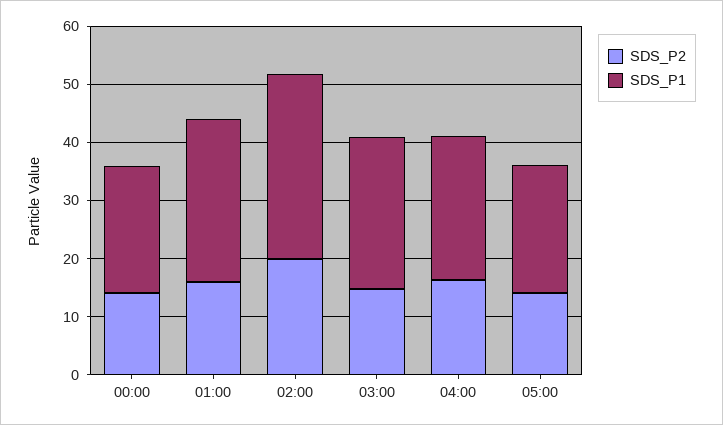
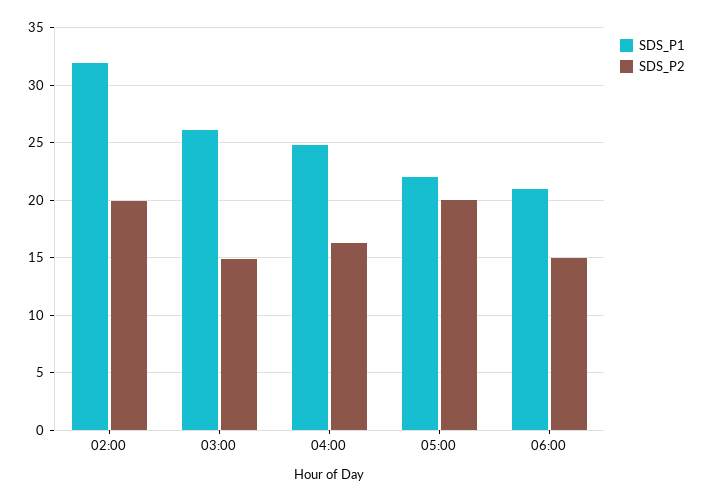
SDS_P2, 00:00: 14 -> none
SDS_P1, 00:00: 22 -> none
SDS_P2, 01:00: 16 -> none
SDS_P1, 01:00: 28 -> none
SDS_P2, 05:00: 14 -> 20
SDS_P1, 06:00: none -> 21
SDS_P2, 06:00: none -> 15

